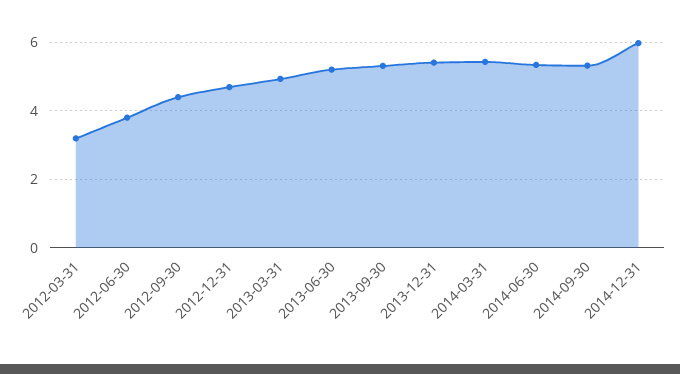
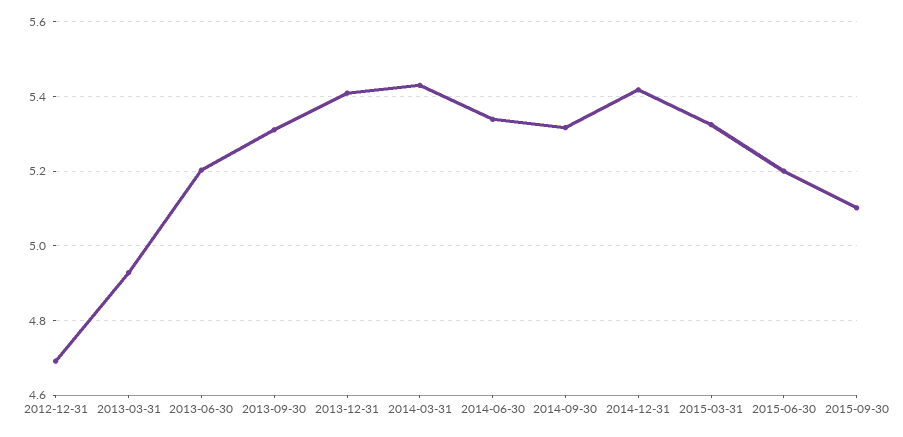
2012-03-31: 3.2 -> none
2012-06-30: 3.8 -> none
2012-09-30: 4.4 -> none
2014-12-31: 6 -> 5.42
2015-03-31: none -> 5.32
2015-06-30: none -> 5.2
2015-09-30: none -> 5.1

